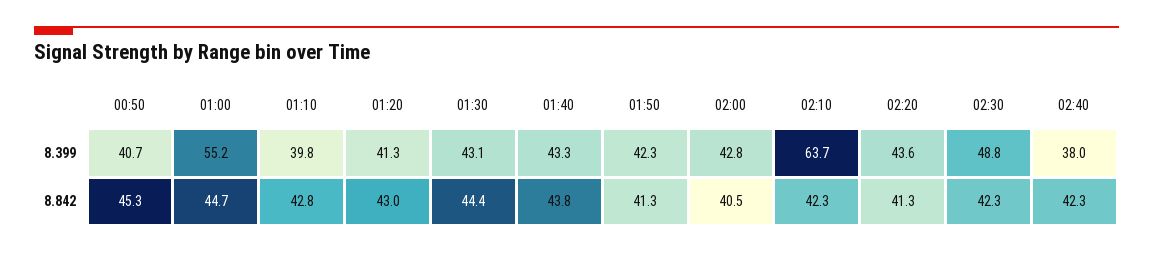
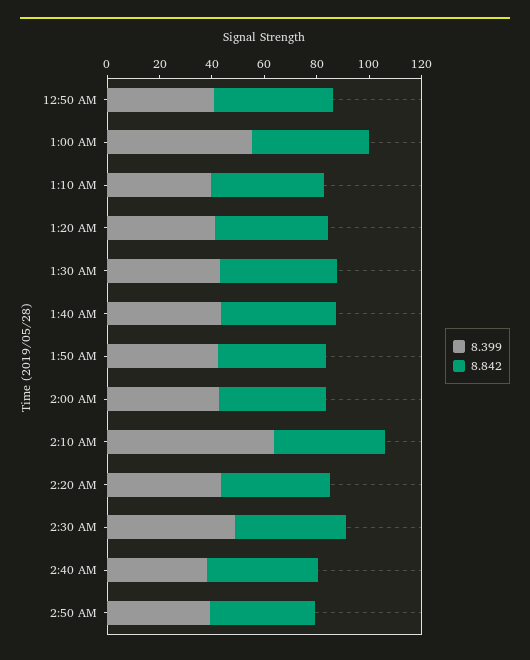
8.399, 2:50 AM: none -> 40
8.842, 2:50 AM: none -> 40

